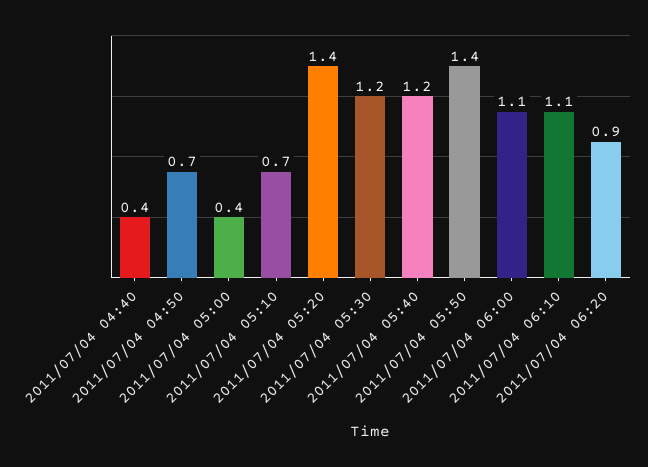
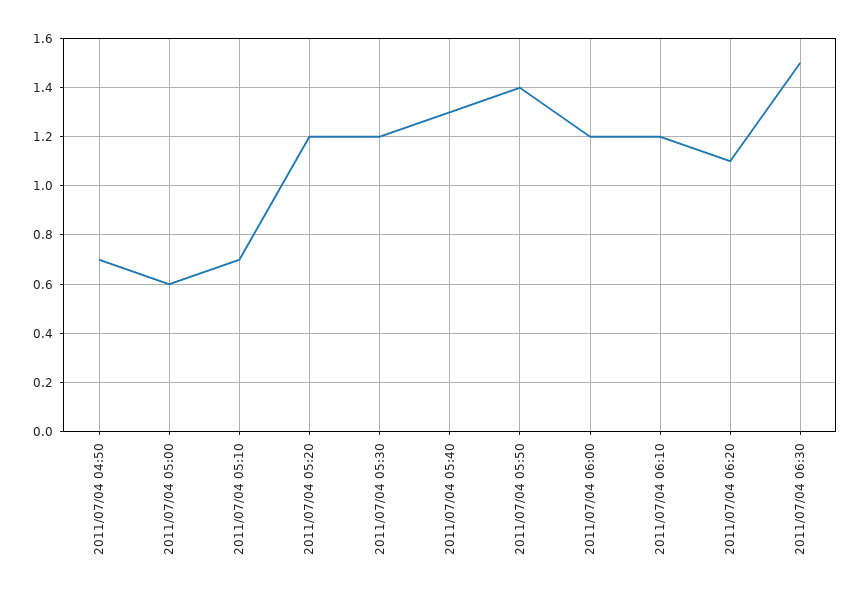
2011/07/04 04:40: 0.4 -> none
2011/07/04 05:00: 0.4 -> 0.6
2011/07/04 05:20: 1.4 -> 1.2
2011/07/04 05:40: 1.2 -> 1.3
2011/07/04 06:00: 1.1 -> 1.2
2011/07/04 06:10: 1.1 -> 1.2
2011/07/04 06:20: 0.9 -> 1.1
2011/07/04 06:30: none -> 1.5

